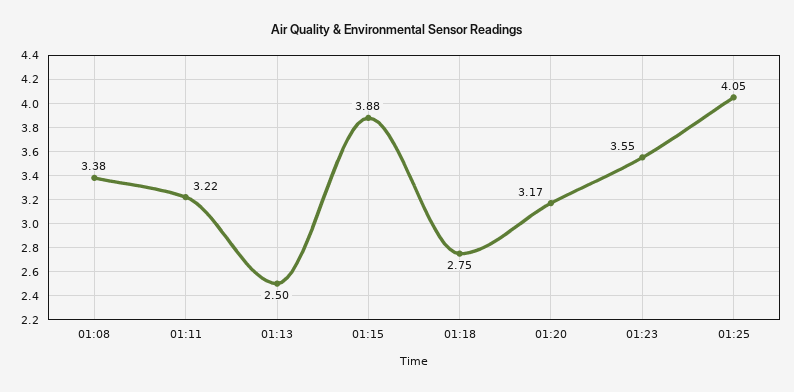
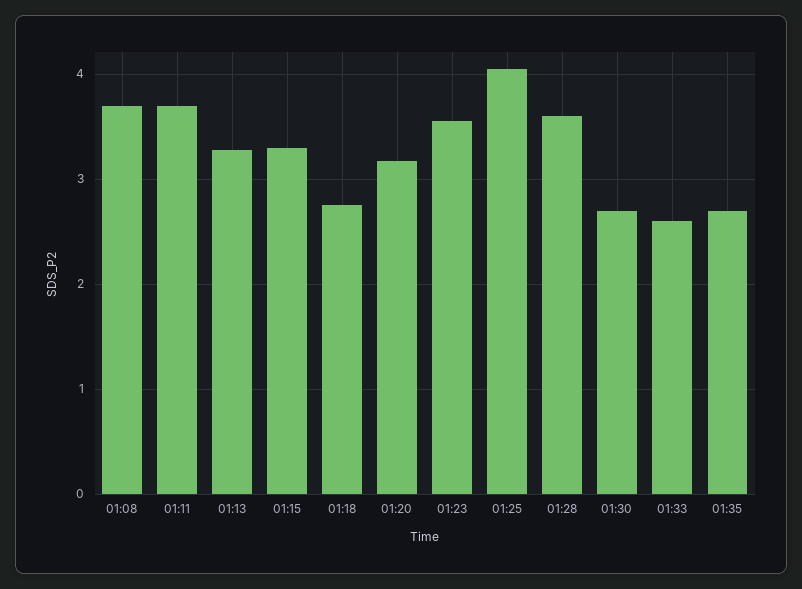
01:08: 3.38 -> 3.7
01:11: 3.22 -> 3.7
01:13: 2.5 -> 3.3
01:15: 3.88 -> 3.3
01:28: none -> 3.6
01:30: none -> 2.7
01:33: none -> 2.6
01:35: none -> 2.7

